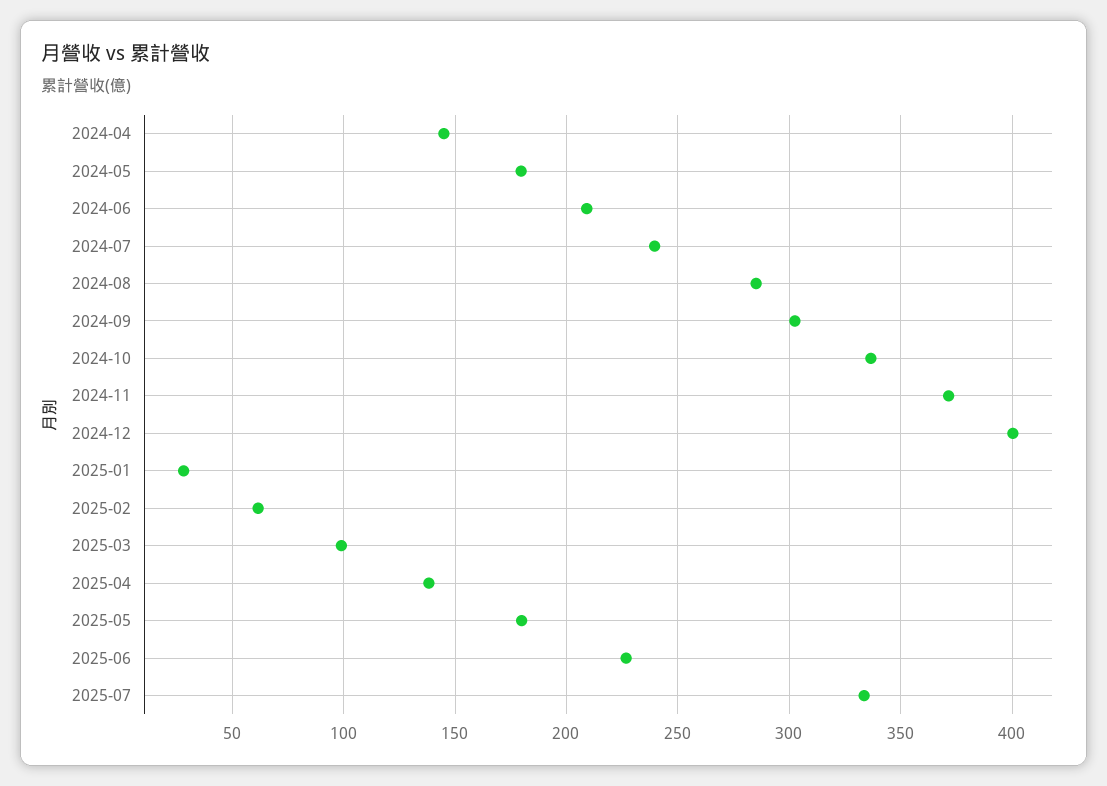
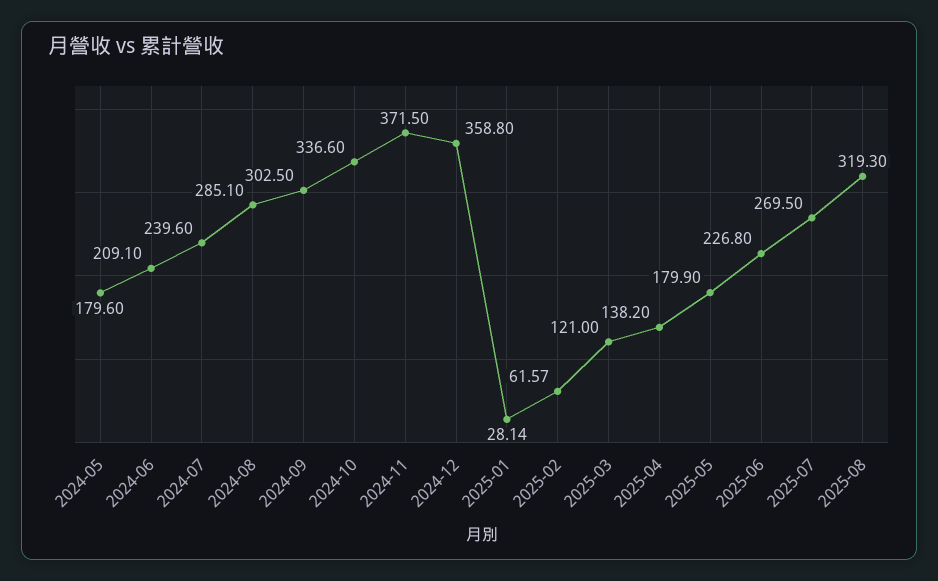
2024-04: 145 -> none
2024-12: 400 -> 358.8
2025-03: 100 -> 121
2025-07: 335 -> 269.5
2025-08: none -> 319.3

